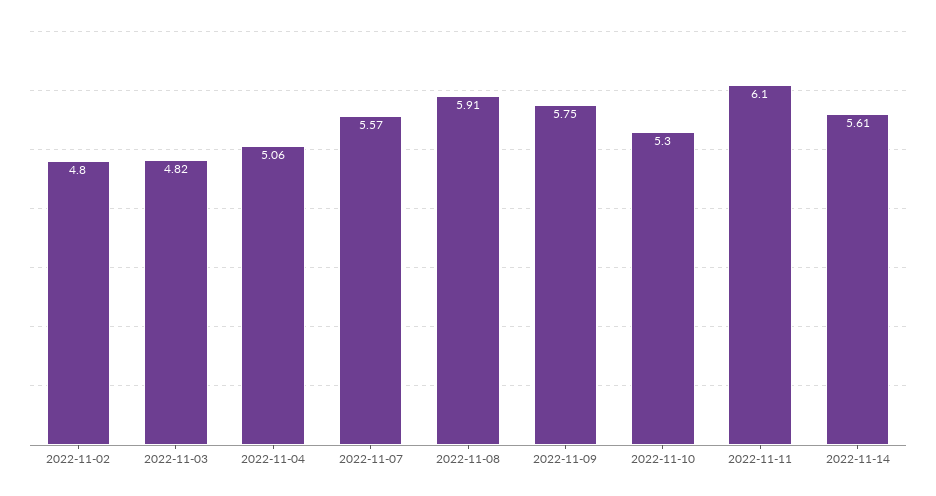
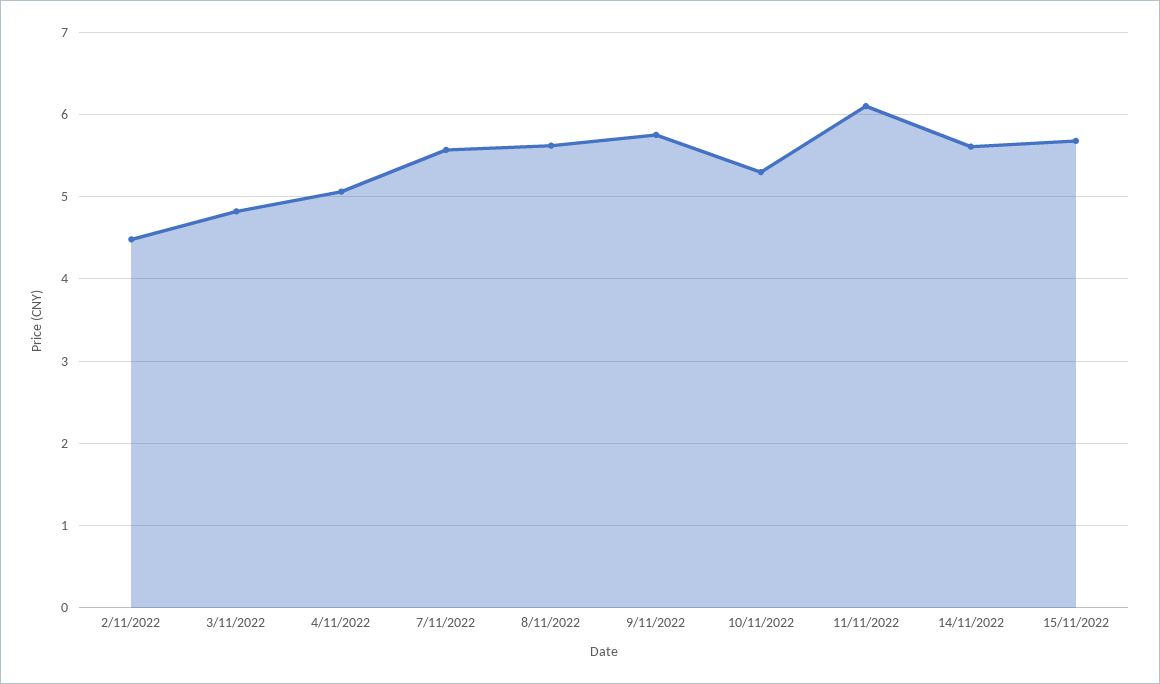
2022-11-02: 4.8 -> 4.5
2022-11-08: 5.91 -> 5.6
15/11/2022: none -> 5.7

